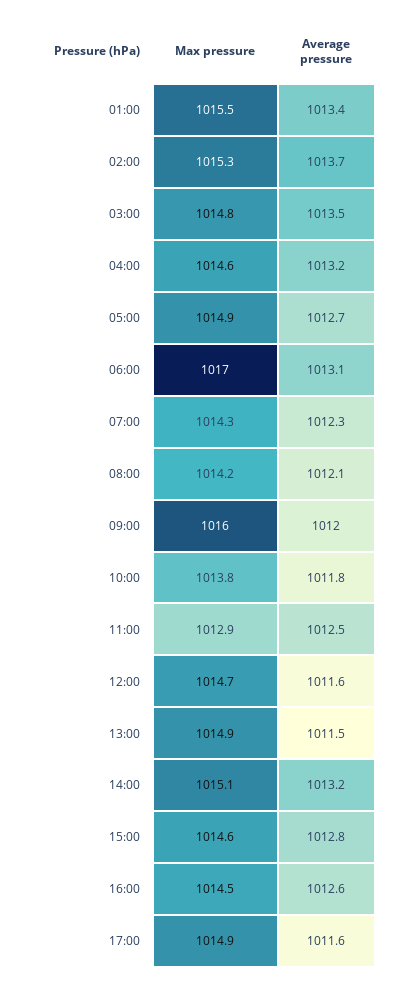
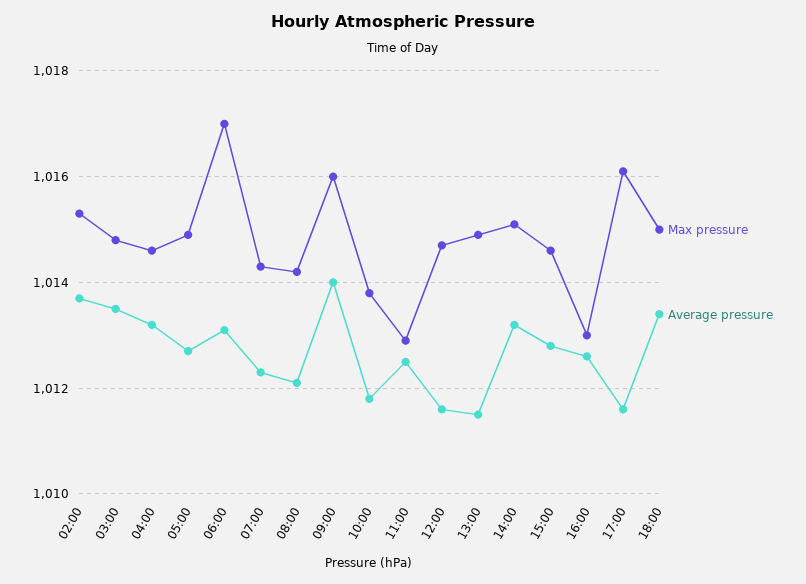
Max pressure, 01:00: 1015.5 -> none
Average pressure, 01:00: 1013.4 -> none
Average pressure, 09:00: 1012 -> 1014
Max pressure, 16:00: 1014.5 -> 1013
Max pressure, 17:00: 1014.9 -> 1016
Max pressure, 18:00: none -> 1015
Average pressure, 18:00: none -> 1013.5

